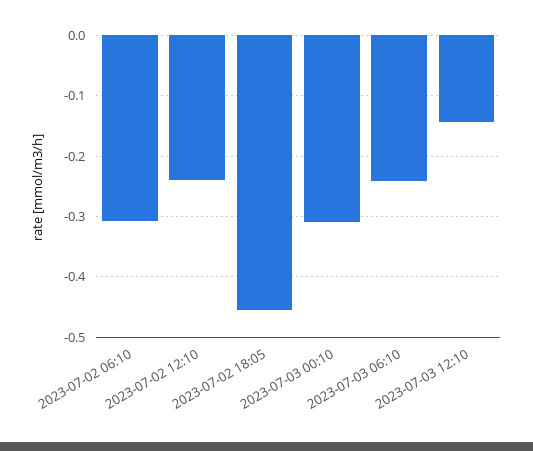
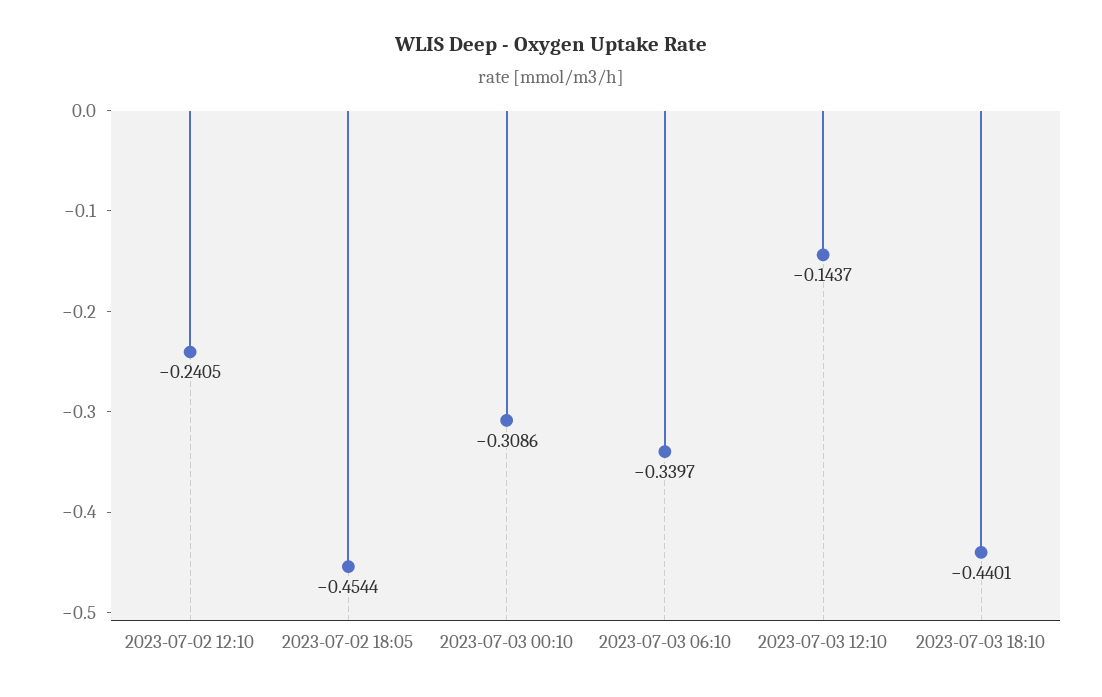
2023-07-02 06:10: -0.31 -> none
2023-07-03 06:10: -0.24 -> -0.3397
2023-07-03 18:10: none -> -0.4401

